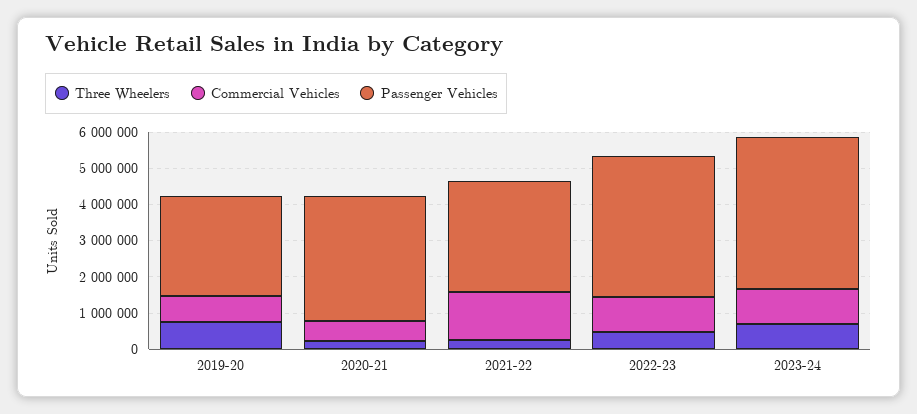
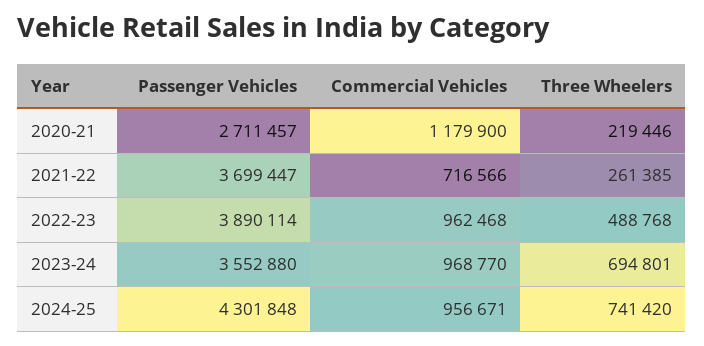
Three Wheelers, 2019-20: 750000 -> none
Commercial Vehicles, 2019-20: 750000 -> none
Passenger Vehicles, 2019-20: 2750000 -> none
Commercial Vehicles, 2020-21: 500000 -> 1179900
Passenger Vehicles, 2020-21: 3500000 -> 2711457
Commercial Vehicles, 2021-22: 1250000 -> 716566
Passenger Vehicles, 2021-22: 3000000 -> 3699447
Passenger Vehicles, 2023-24: 4250000 -> 3552880
Passenger Vehicles, 2024-25: none -> 4301848
Commercial Vehicles, 2024-25: none -> 956671
Three Wheelers, 2024-25: none -> 741420

